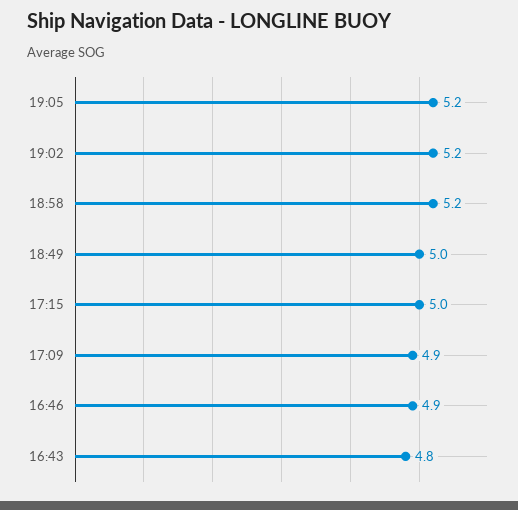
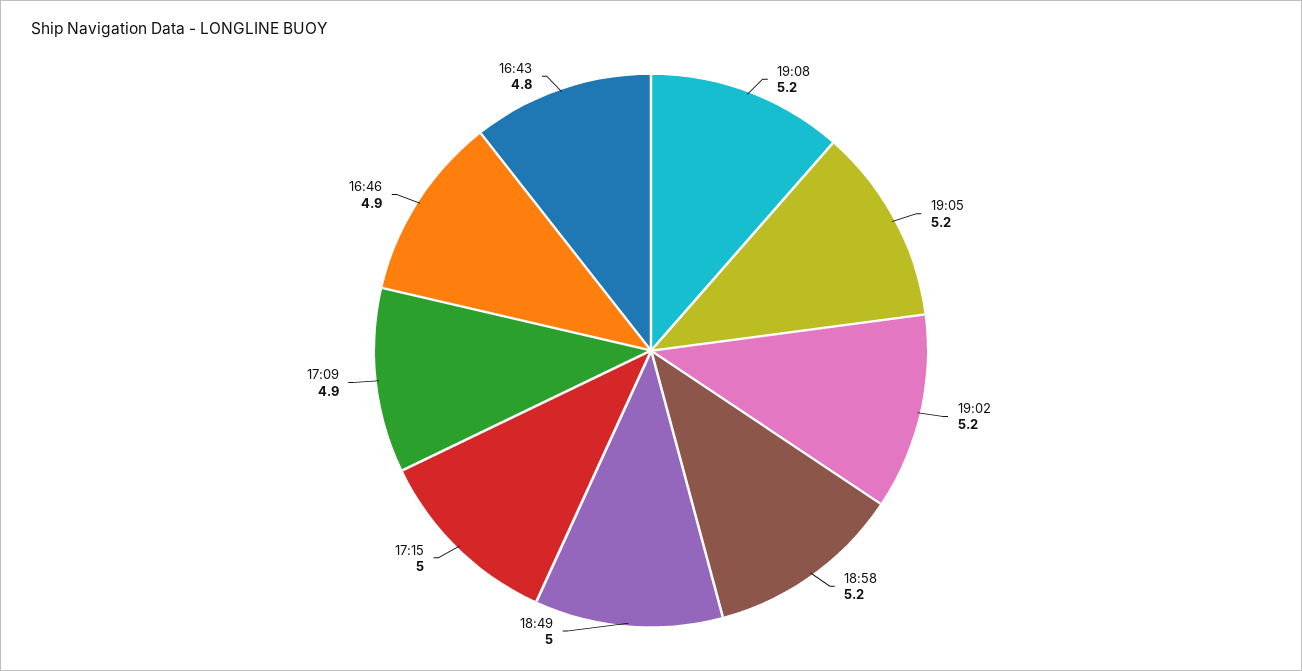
19:08: none -> 5.2

